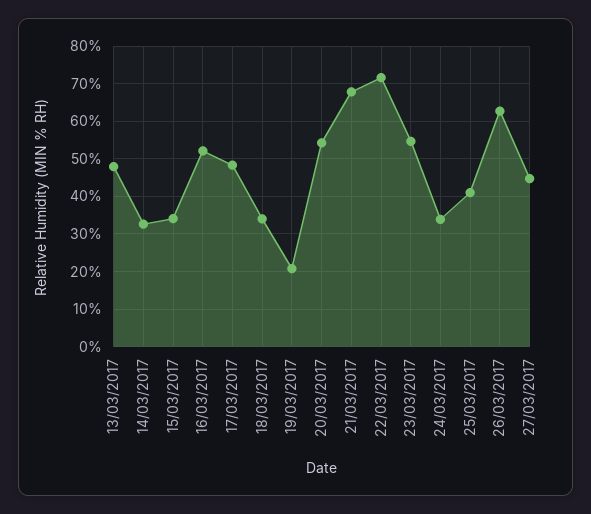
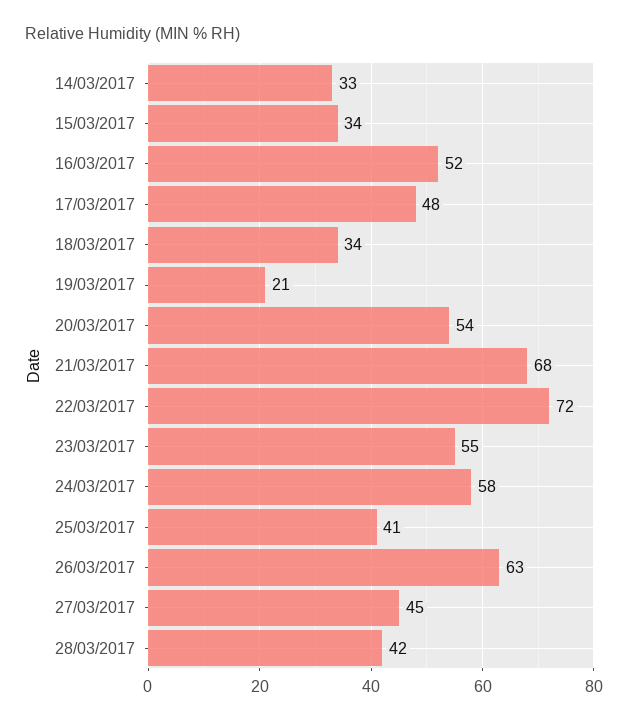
13/03/2017: 48 -> none
24/03/2017: 34 -> 58
28/03/2017: none -> 42

